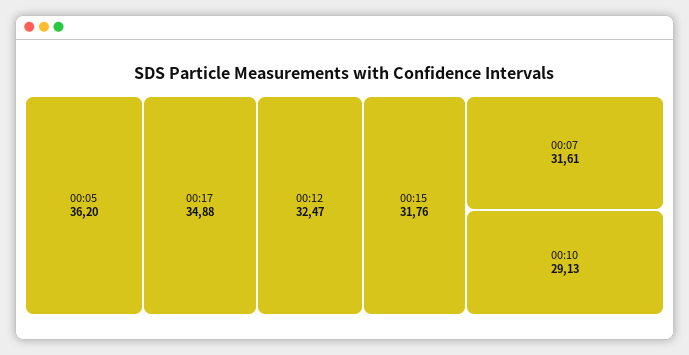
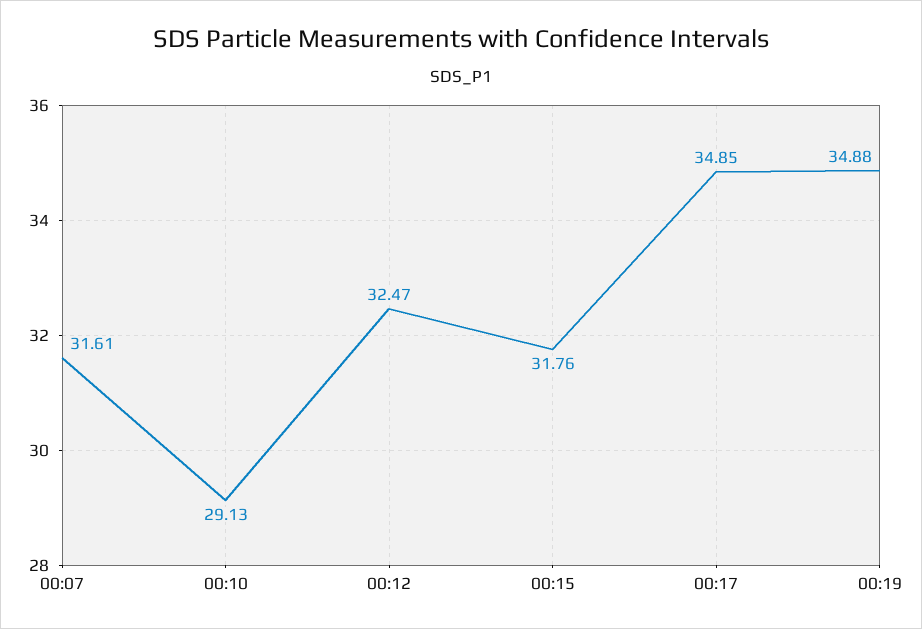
00:05: 36.2 -> none
00:17: 34.88 -> 34.85
00:19: none -> 34.88

